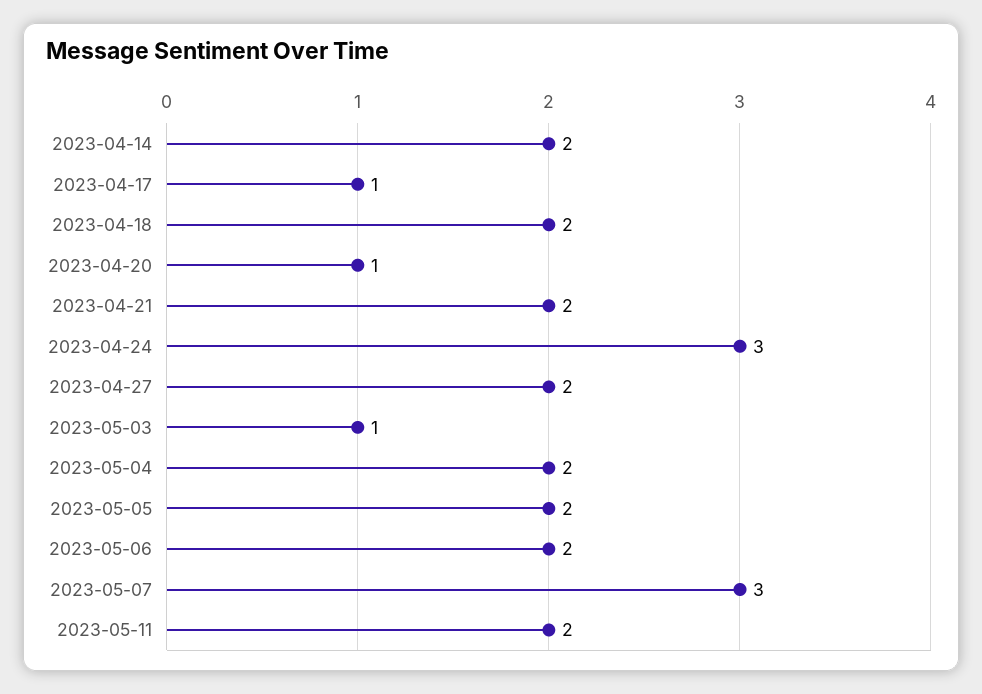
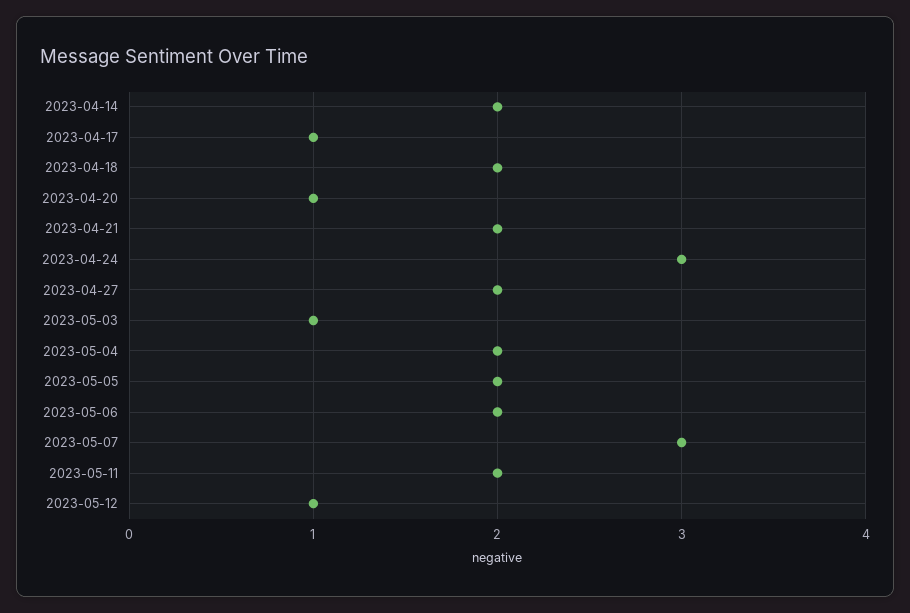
2023-05-12: none -> 1

